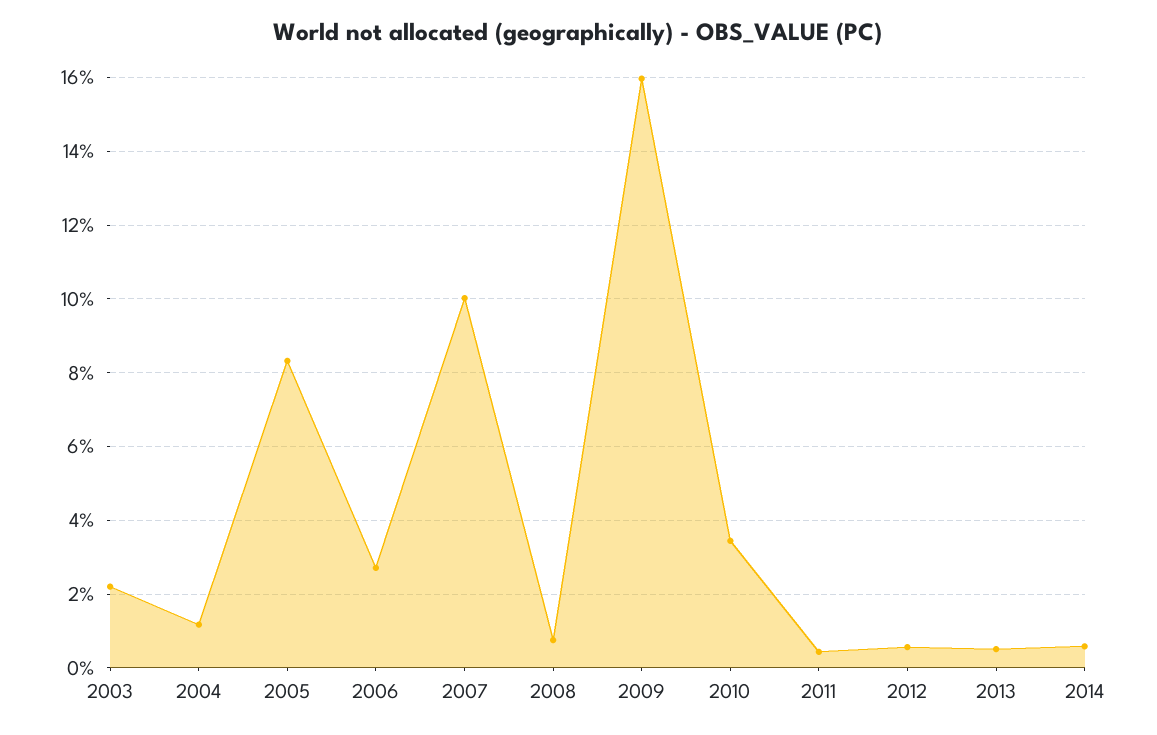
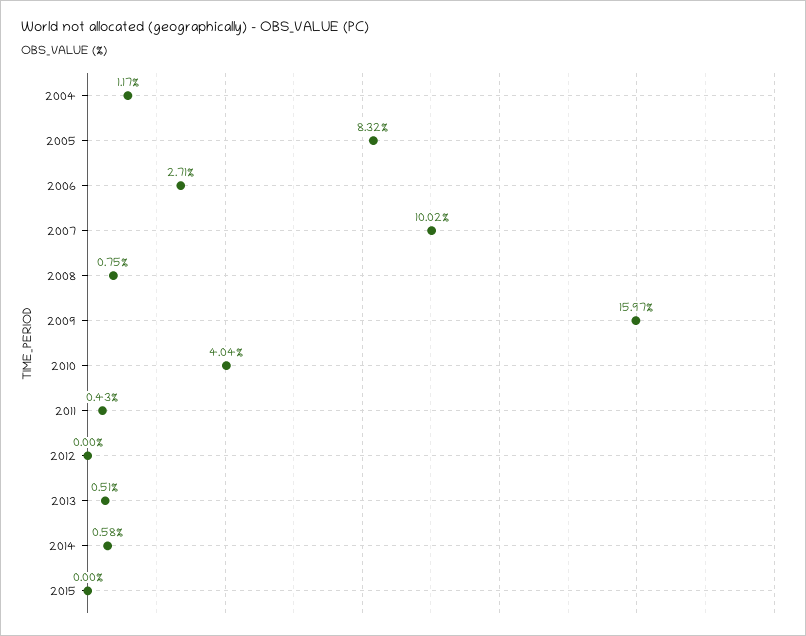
2003: 2.2 -> none
2010: 3.4 -> 4.04
2012: 0.6 -> 0
2015: none -> 0

